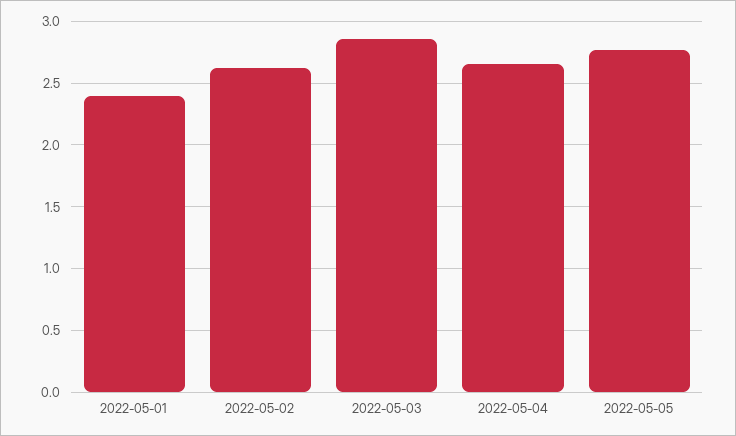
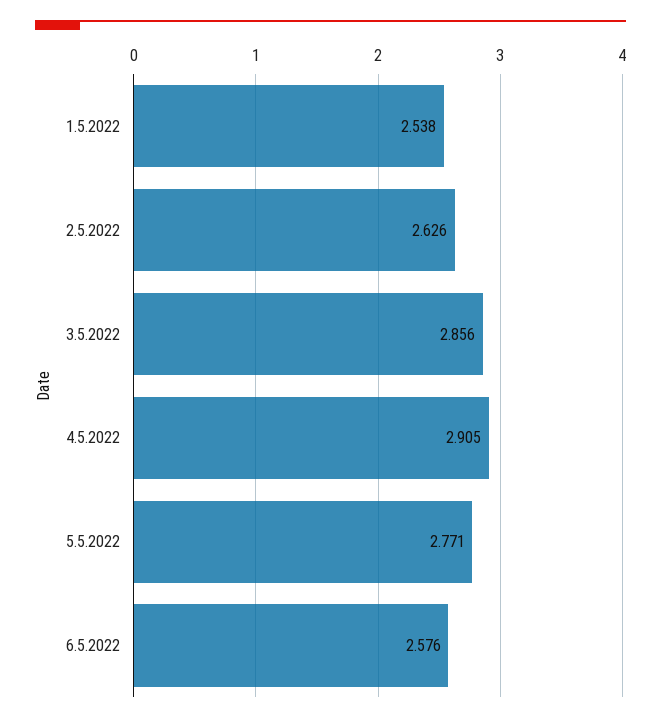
2022-05-01: 2.4 -> 2.538
2022-05-04: 2.65 -> 2.905
6.5.2022: none -> 2.576

